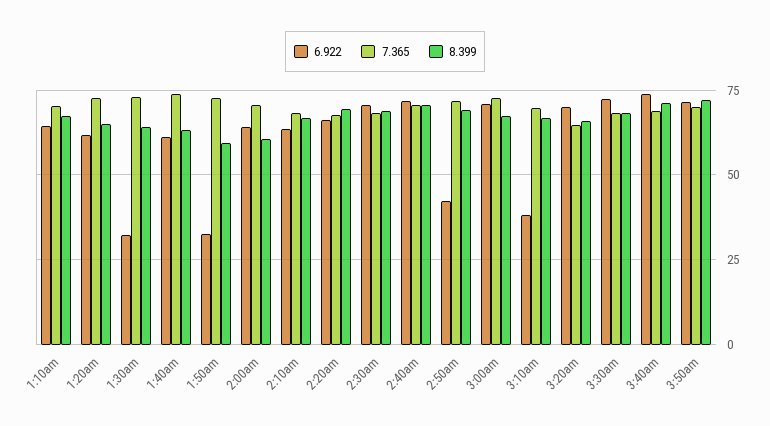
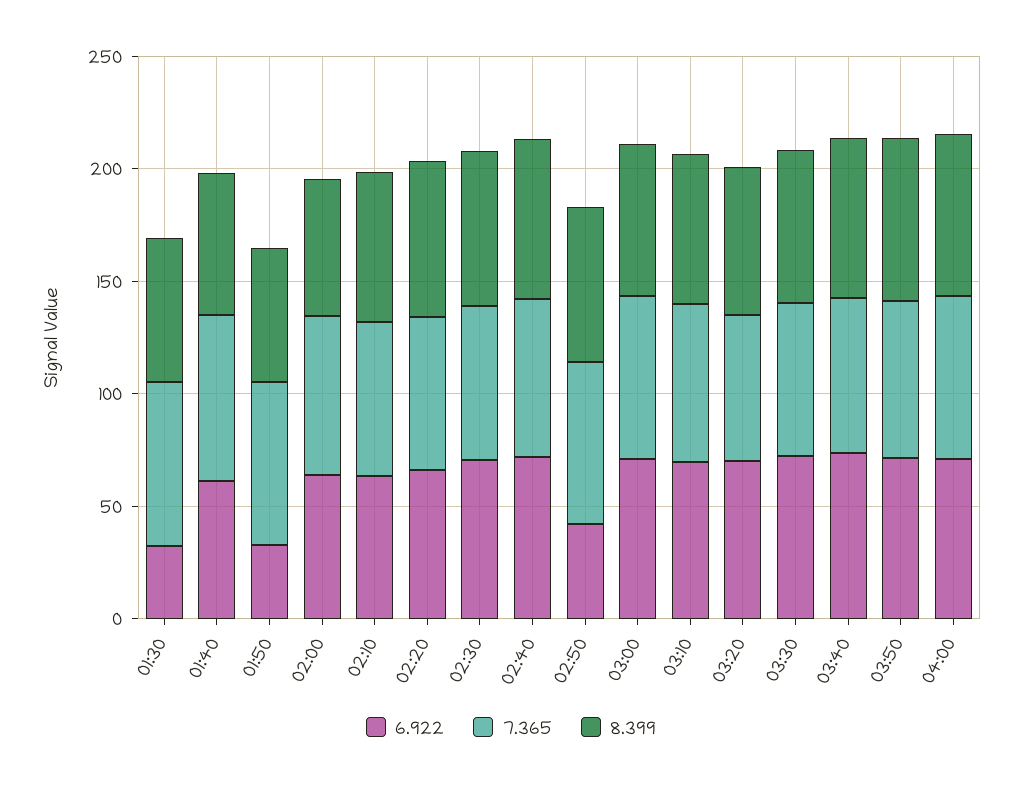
6.922, 1:10am: 65 -> none
7.365, 1:10am: 70 -> none
8.399, 1:10am: 67.5 -> none
6.922, 1:20am: 62.5 -> none
7.365, 1:20am: 72.5 -> none
8.399, 1:20am: 65 -> none
6.922, 3:10am: 37.5 -> 70
6.922, 04:00: none -> 70
7.365, 04:00: none -> 70
8.399, 04:00: none -> 70

